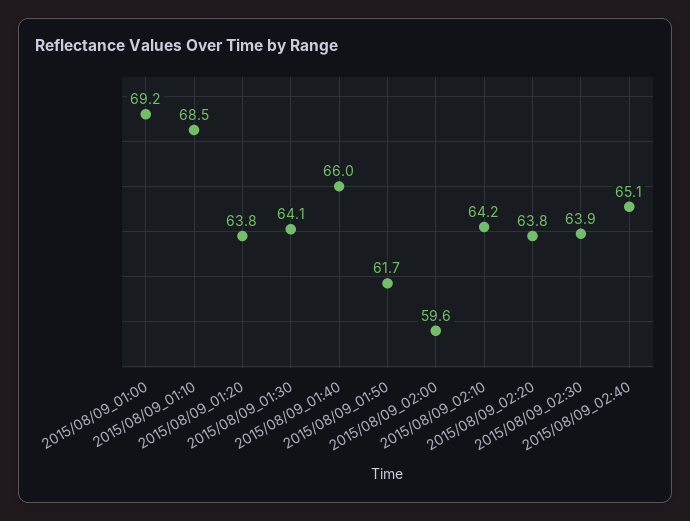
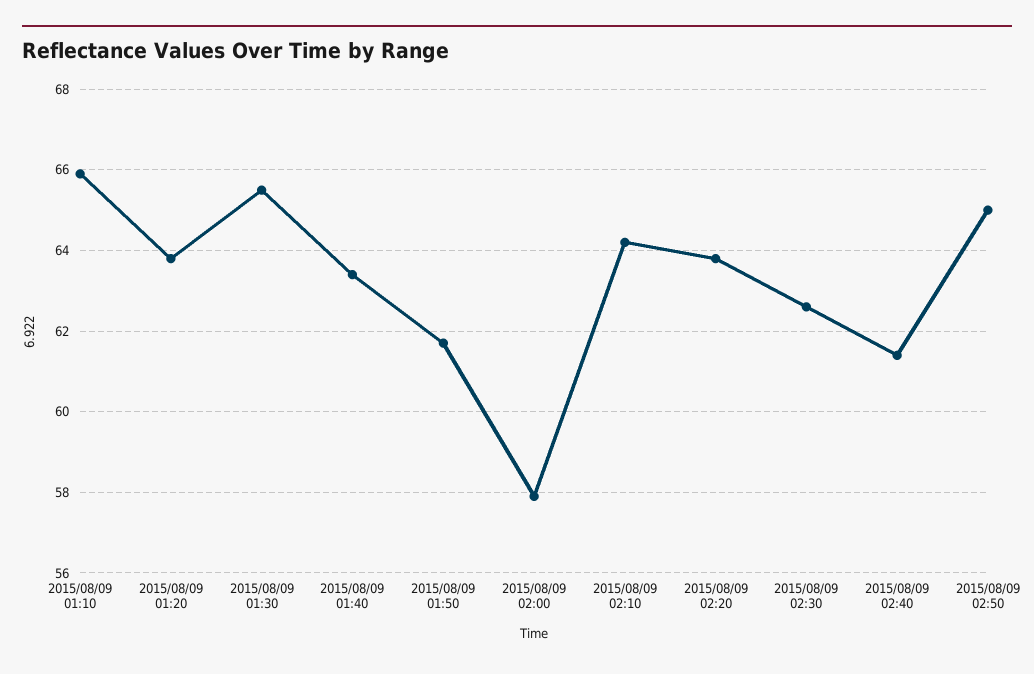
2015/08/09_01:00: 69.2 -> none
2015/08/09_01:10: 68.5 -> 66
2015/08/09_01:30: 64.1 -> 65.5
2015/08/09_01:40: 66 -> 63.5
2015/08/09_02:00: 59.6 -> 58
2015/08/09_02:30: 63.9 -> 62.5
2015/08/09_02:40: 65.1 -> 61.5
2015/08/09 02:50: none -> 65

